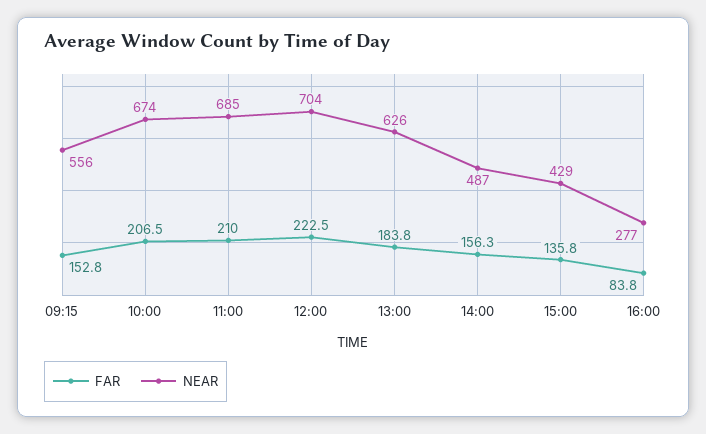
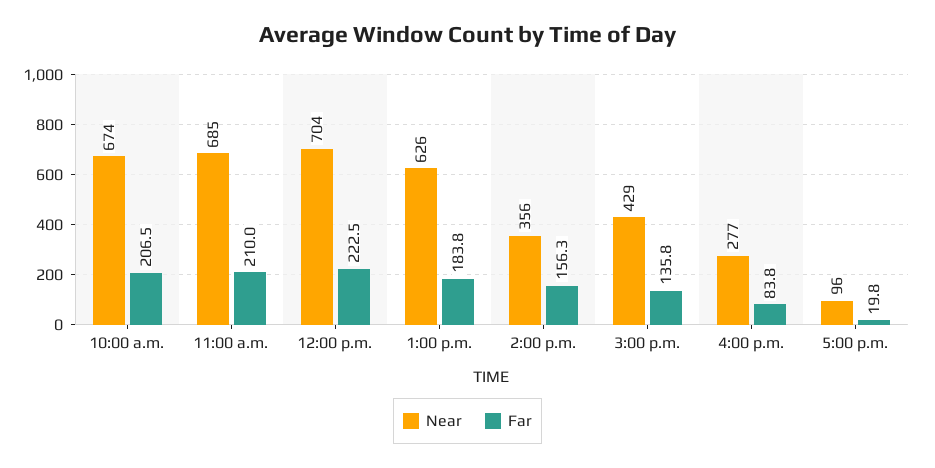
FAR, 09:15: 152.8 -> none
NEAR, 09:15: 556 -> none
NEAR, 14:00: 487 -> 356
NEAR, 5:00 p.m.: none -> 96
FAR, 5:00 p.m.: none -> 19.8

